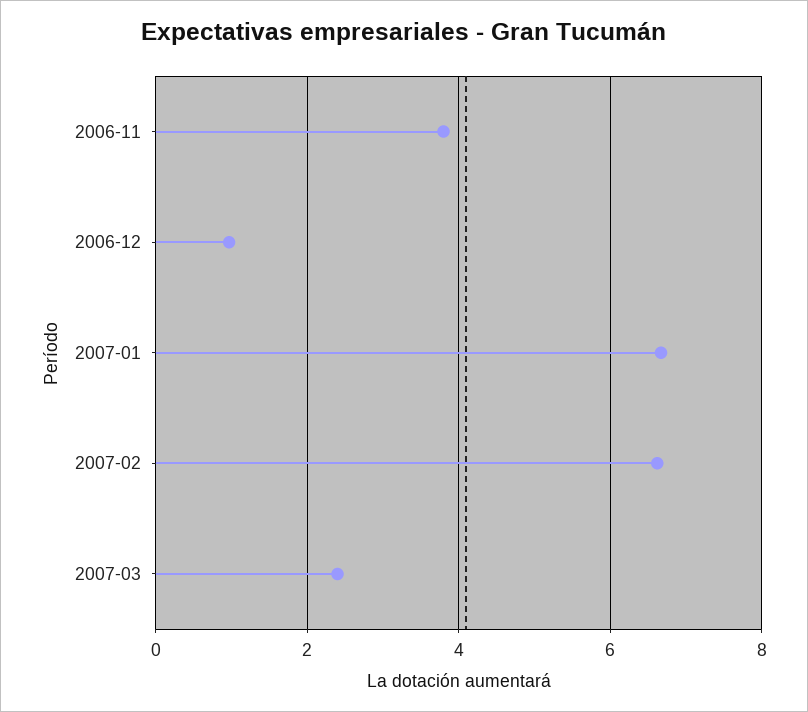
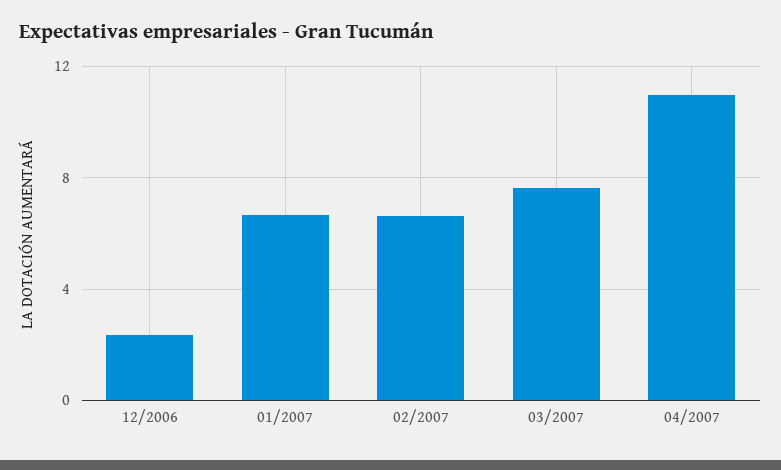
2006-11: 3.8 -> none
2006-12: 1 -> 2.5
2007-03: 2.4 -> 7.5
04/2007: none -> 11

